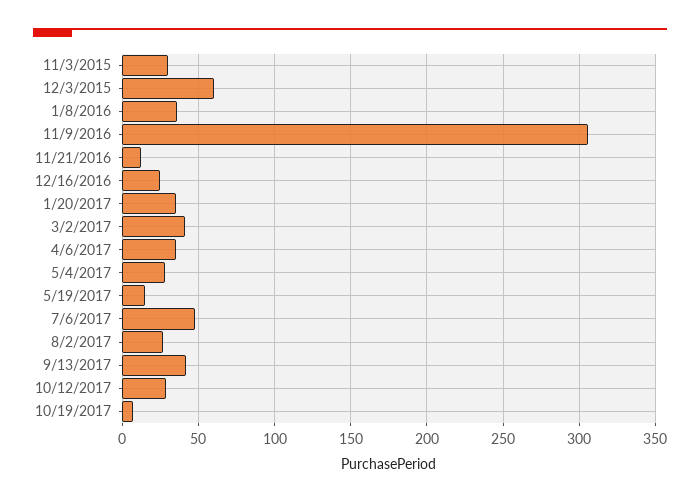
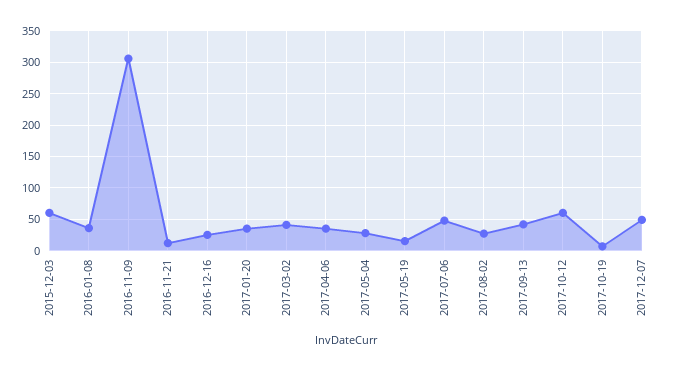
11/3/2015: 30 -> none
10/12/2017: 30 -> 60
2017-12-07: none -> 50

